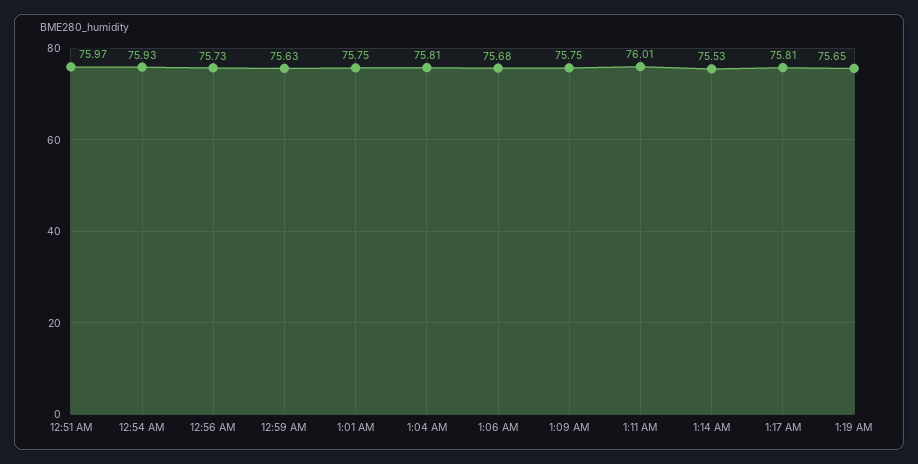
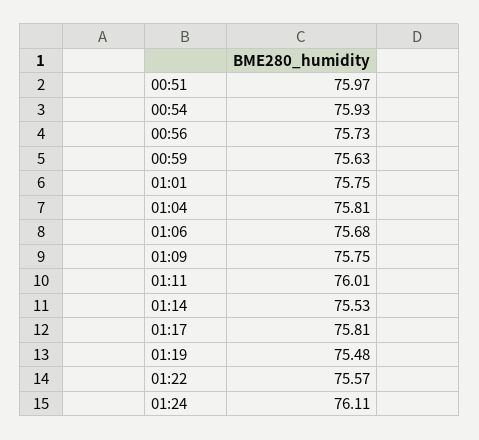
1:19 AM: 75.65 -> 75.48
01:22: none -> 75.57
01:24: none -> 76.11

